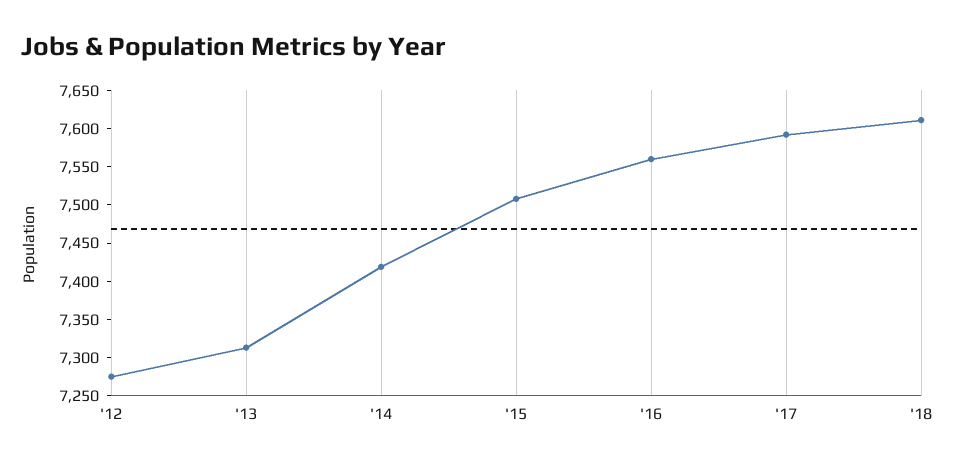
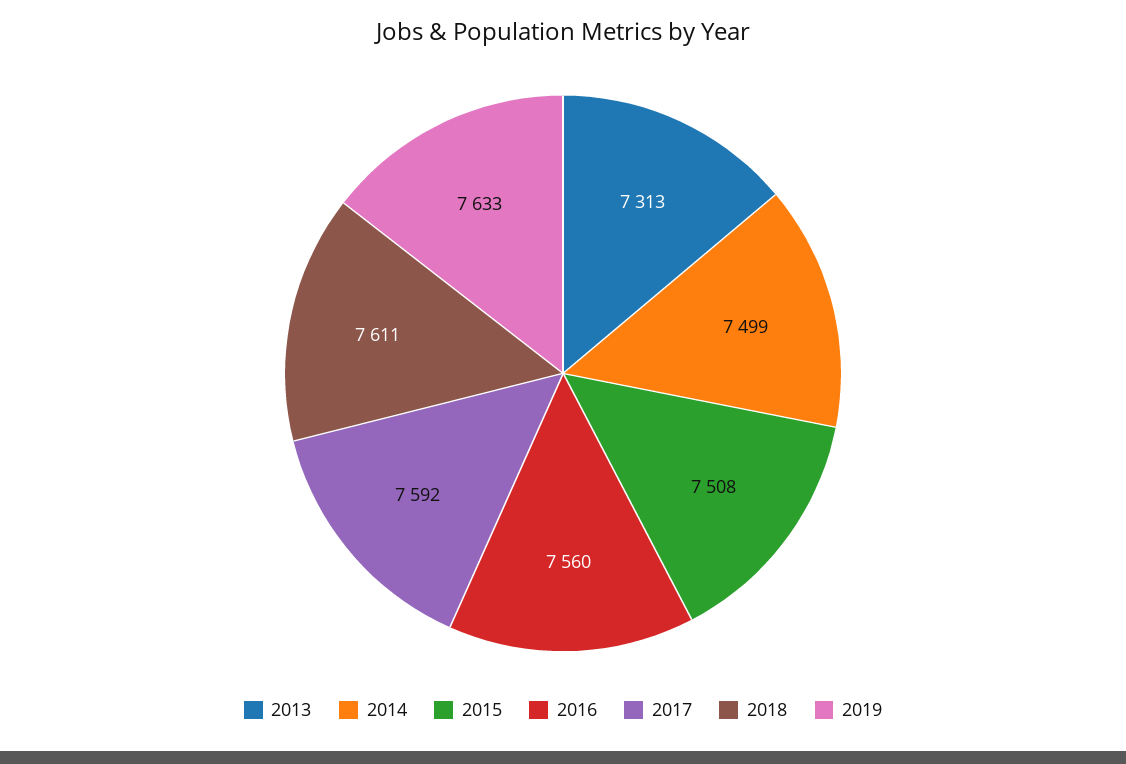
'12: 7275 -> none
'14: 7425 -> 7499
2019: none -> 7633

